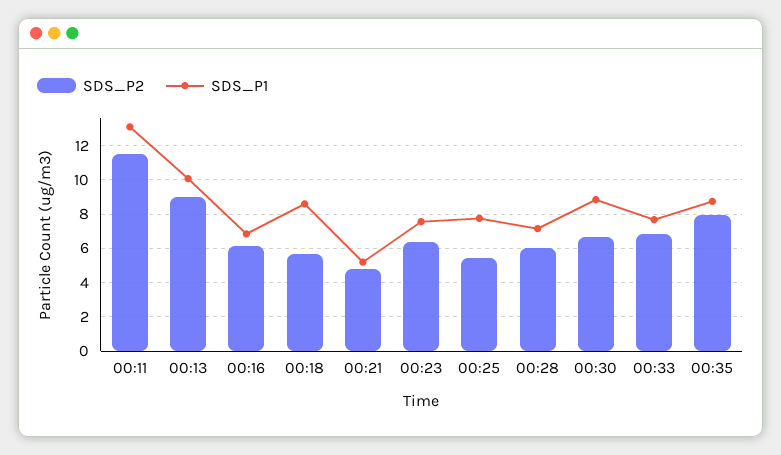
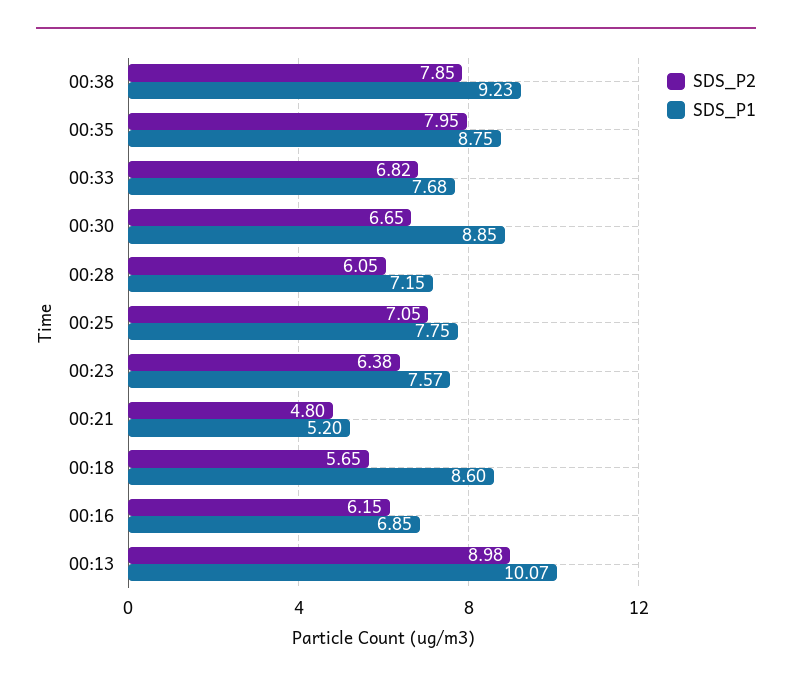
SDS_P2, 00:11: 11.5 -> none
SDS_P1, 00:11: 13 -> none
SDS_P2, 00:25: 5.5 -> 7.05
SDS_P2, 00:38: none -> 7.85
SDS_P1, 00:38: none -> 9.23

